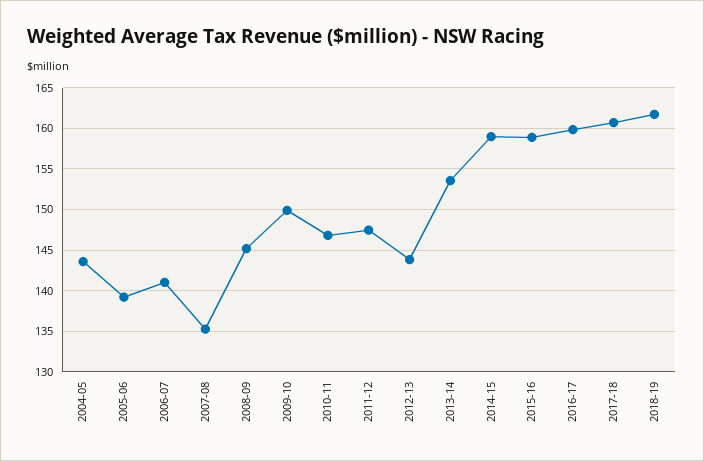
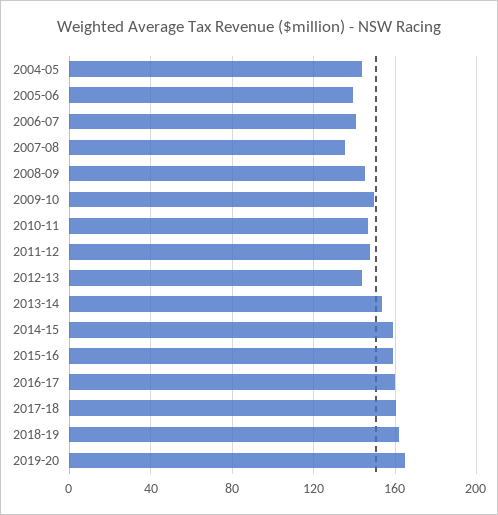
2019-20: none -> 165

